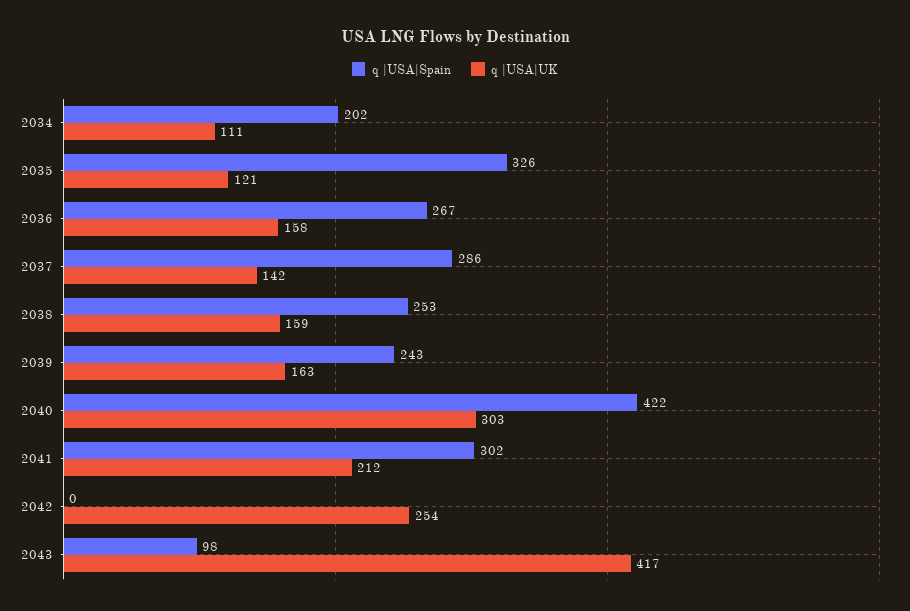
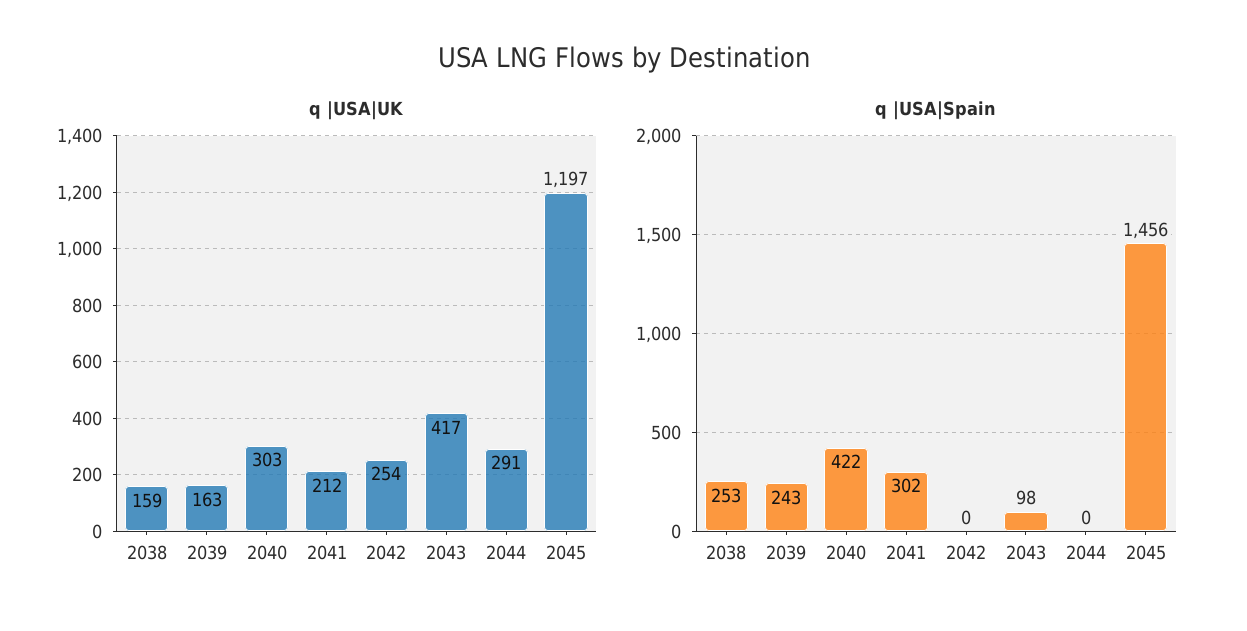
q |USA|Spain, 2034: 202 -> none
q |USA|UK, 2034: 111 -> none
q |USA|Spain, 2035: 326 -> none
q |USA|UK, 2035: 121 -> none
q |USA|Spain, 2036: 267 -> none
q |USA|UK, 2036: 158 -> none
q |USA|Spain, 2037: 286 -> none
q |USA|UK, 2037: 142 -> none
q |USA|UK, 2044: none -> 291
q |USA|UK, 2045: none -> 1197
q |USA|Spain, 2044: none -> 0
q |USA|Spain, 2045: none -> 1456

